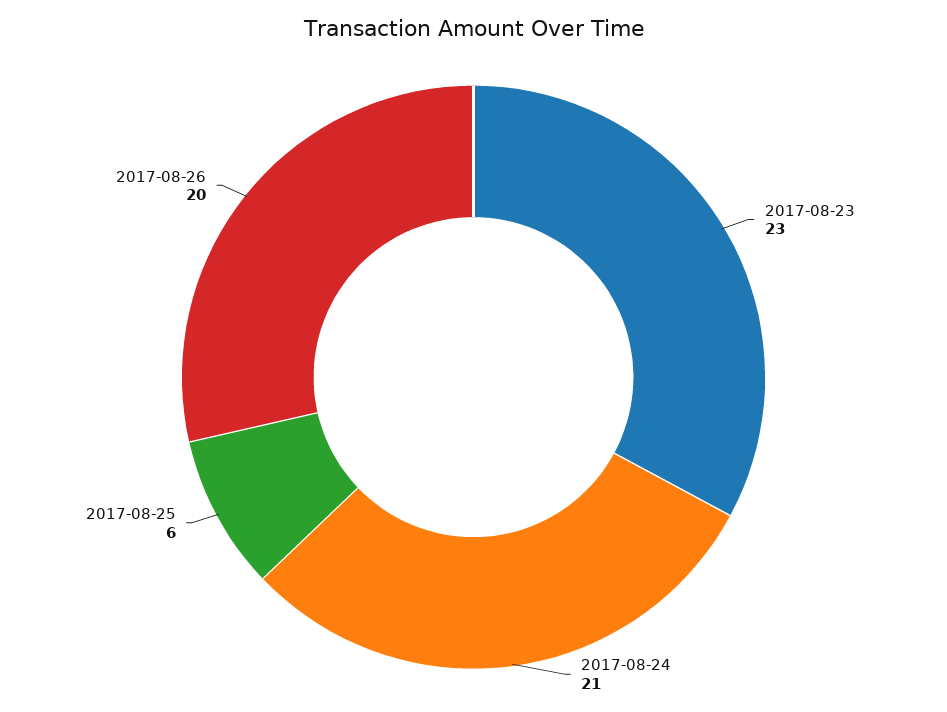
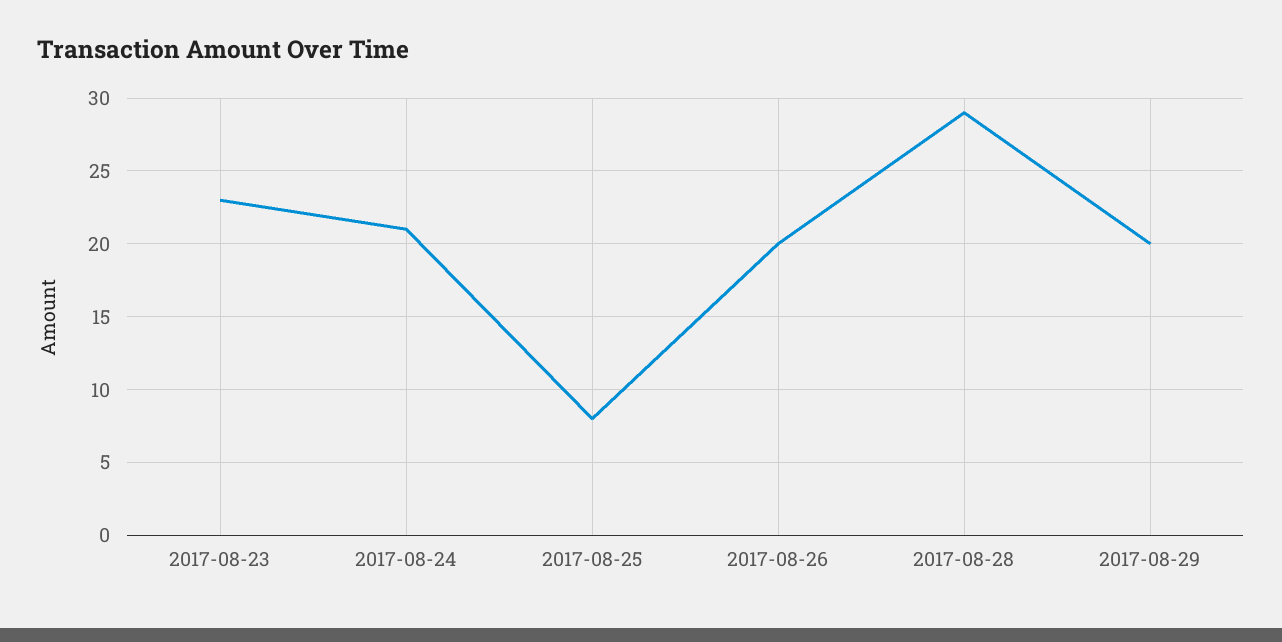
2017-08-25: 6 -> 8
2017-08-28: none -> 29
2017-08-29: none -> 20

